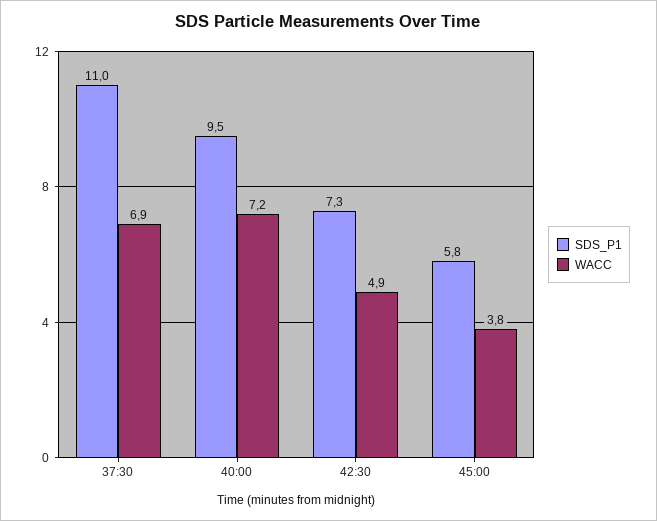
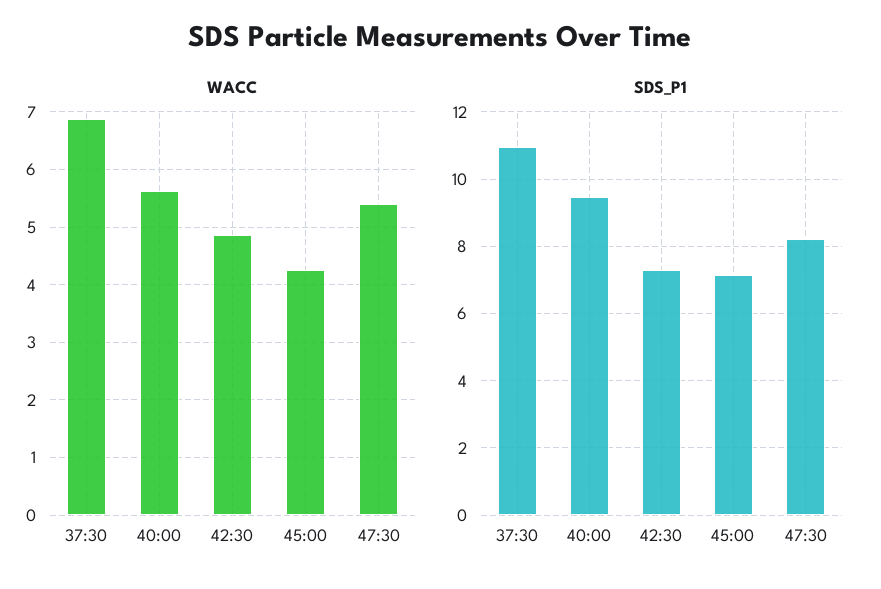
WACC, 40:00: 7.2 -> 5.6
SDS_P1, 45:00: 5.8 -> 7.2
WACC, 45:00: 3.8 -> 4.2
WACC, 47:30: none -> 5.4
SDS_P1, 47:30: none -> 8.2

